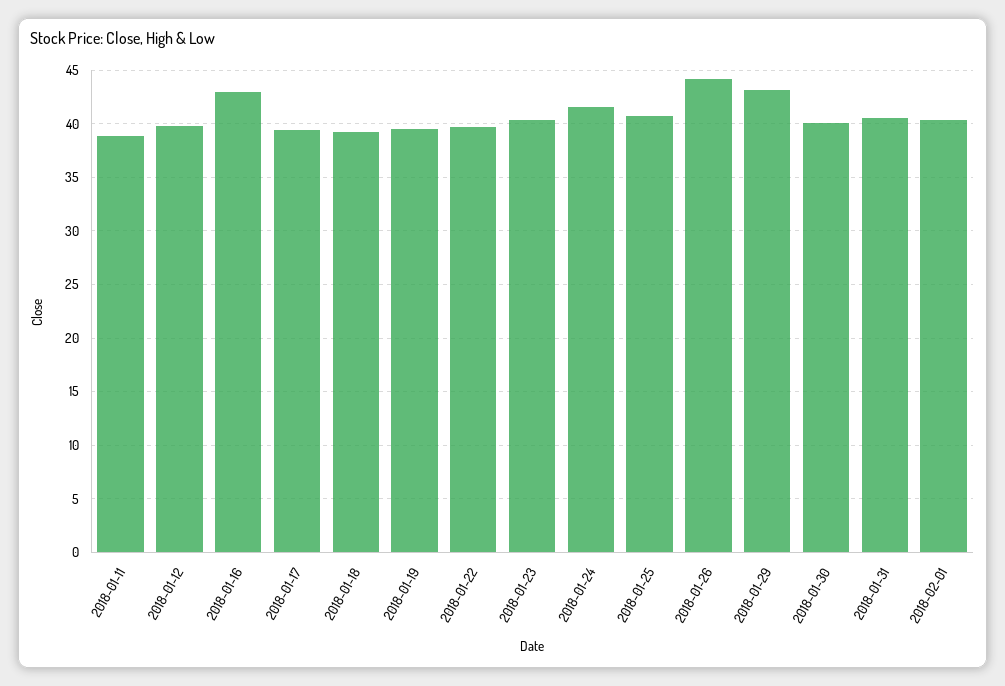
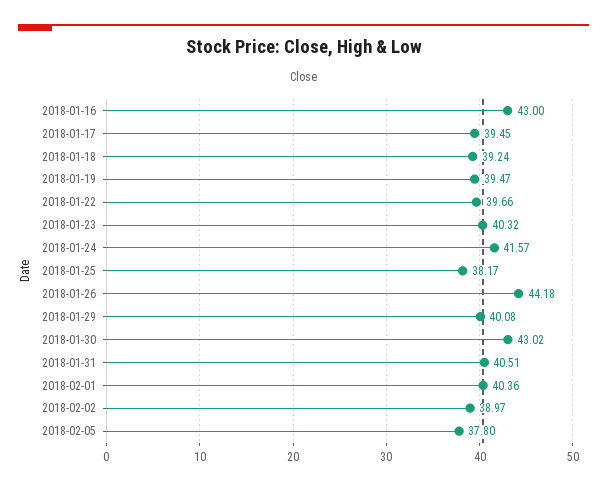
2018-01-11: 39 -> none
2018-01-12: 40 -> none
2018-01-25: 41 -> 38.17
2018-01-29: 43 -> 40.08
2018-01-30: 40 -> 43.02
2018-02-02: none -> 38.97
2018-02-05: none -> 37.8

